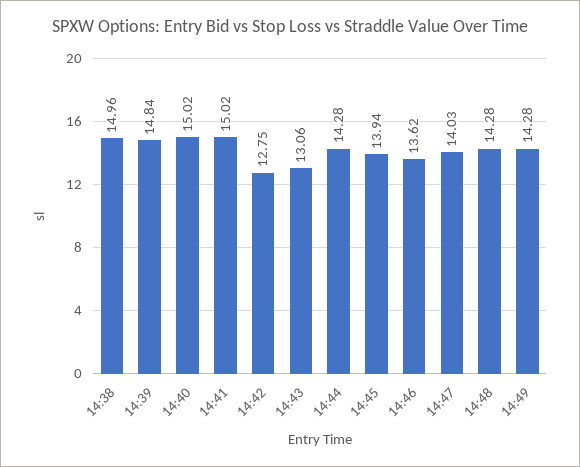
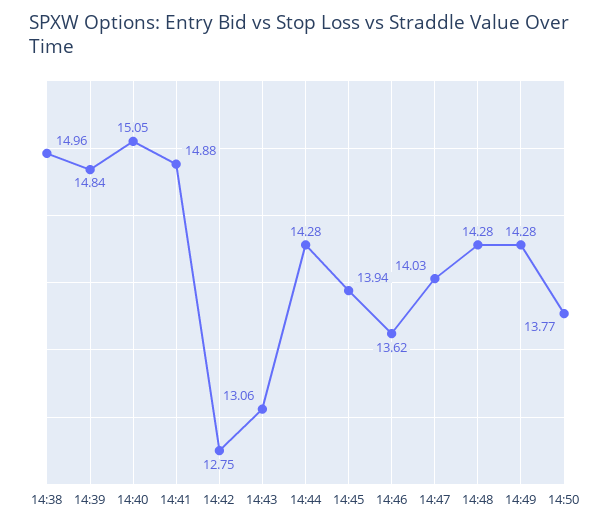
14:40: 15.02 -> 15.05
14:41: 15.02 -> 14.88
14:50: none -> 13.77

